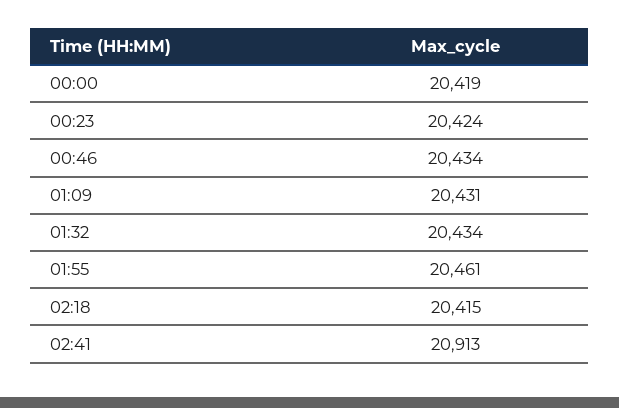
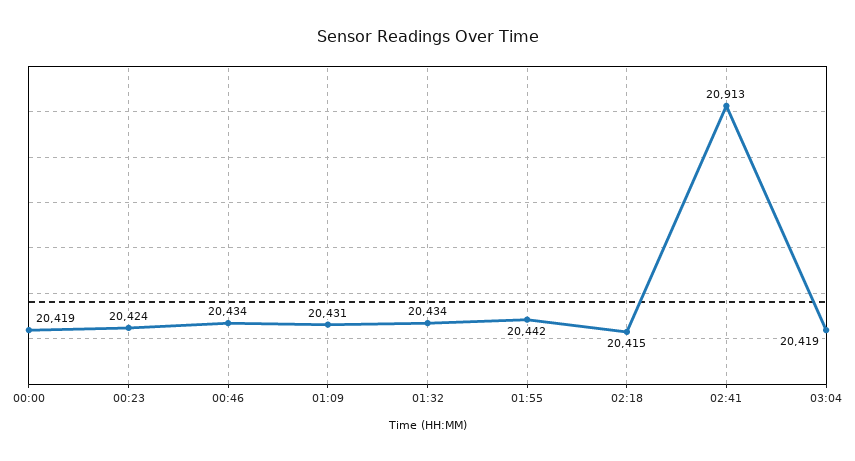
01:55: 20461 -> 20442
03:04: none -> 20419

